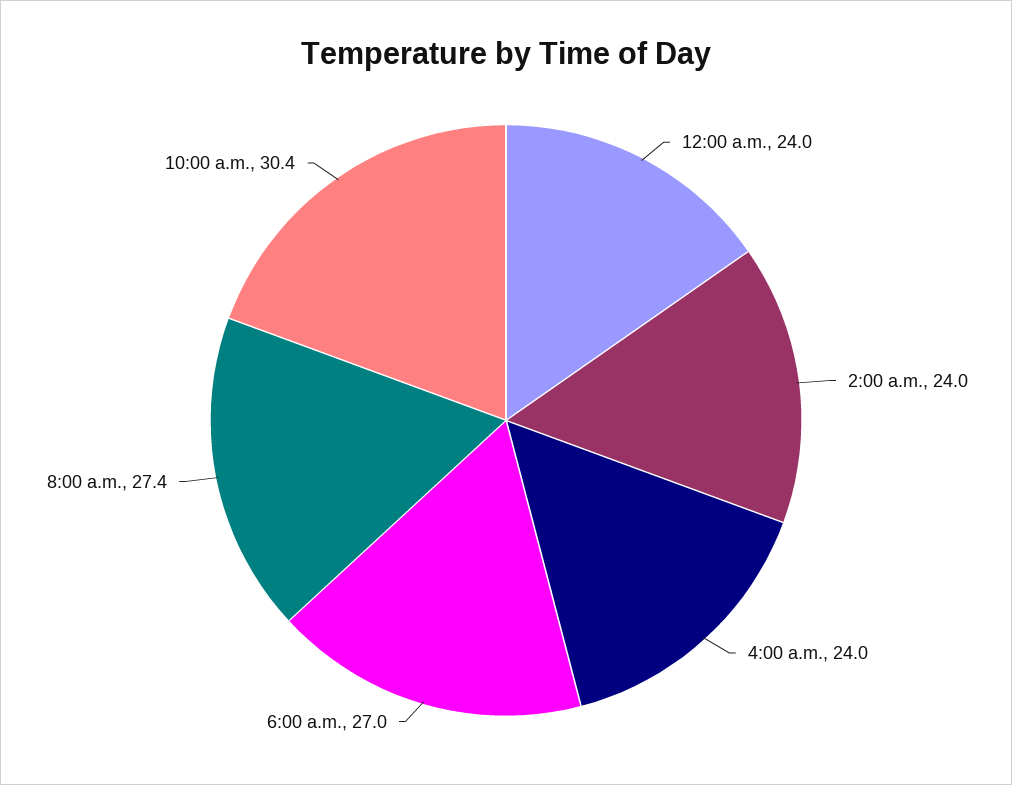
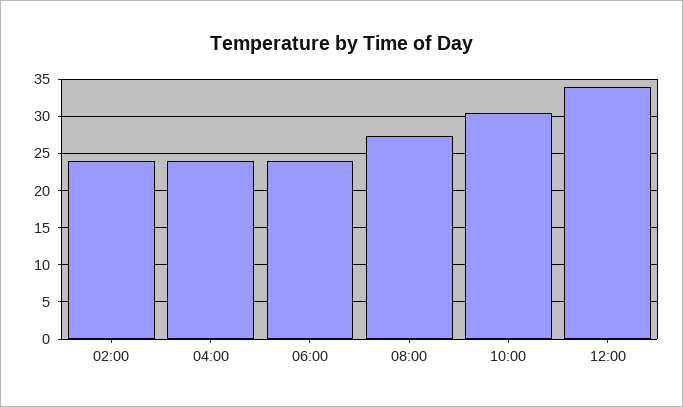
12:00 a.m.: 24 -> none
6:00 a.m.: 27 -> 24
12:00: none -> 34

